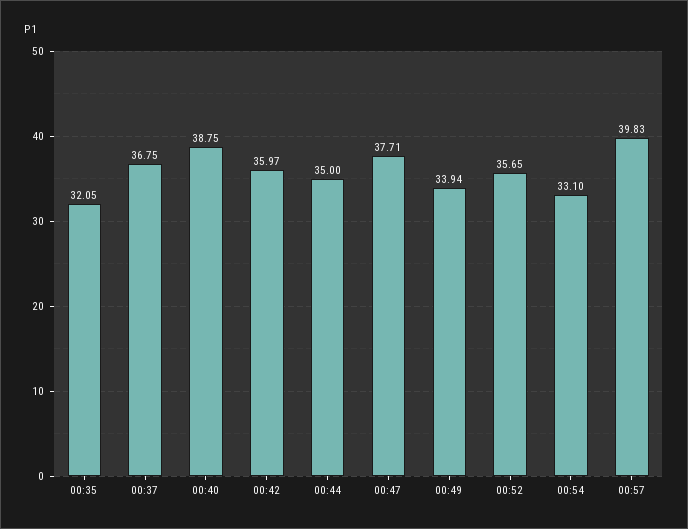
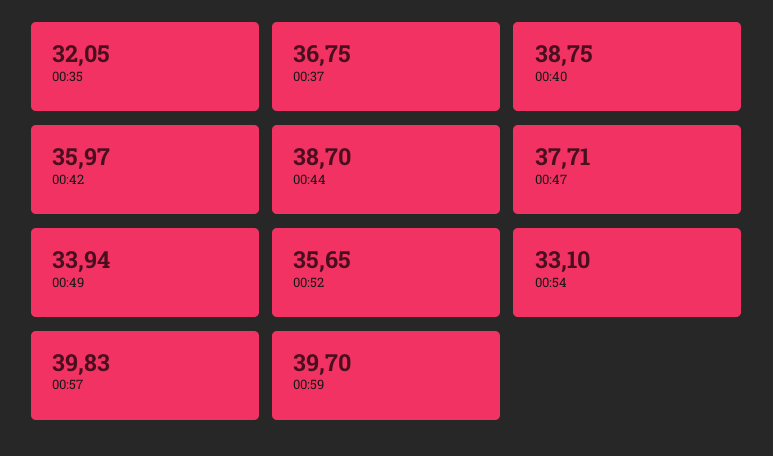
00:44: 35 -> 38.7
00:59: none -> 39.7

